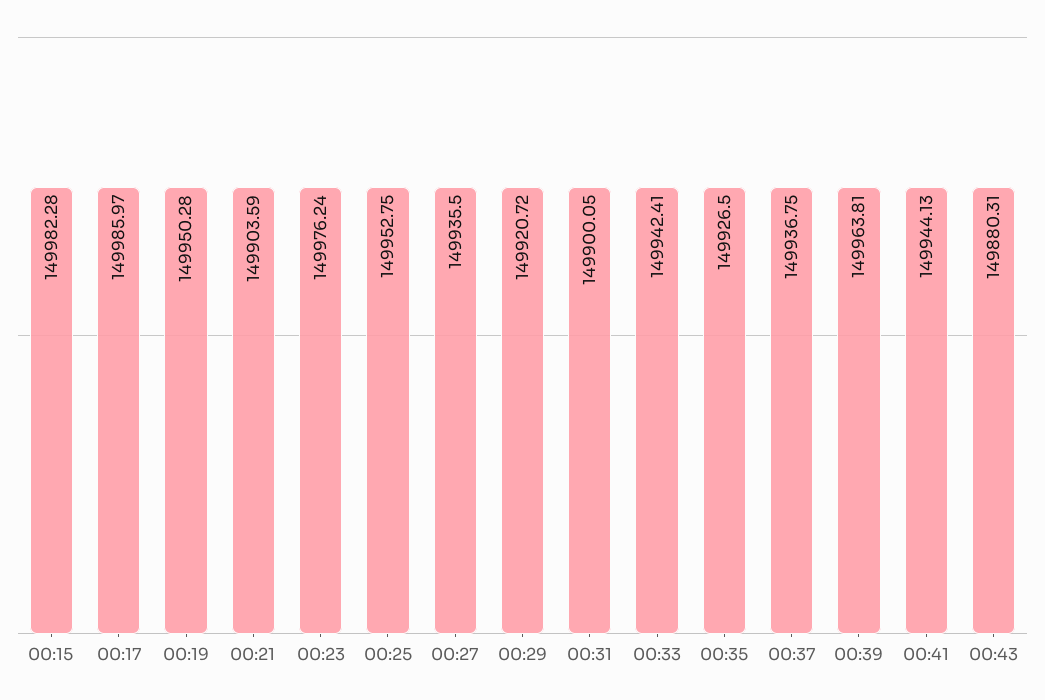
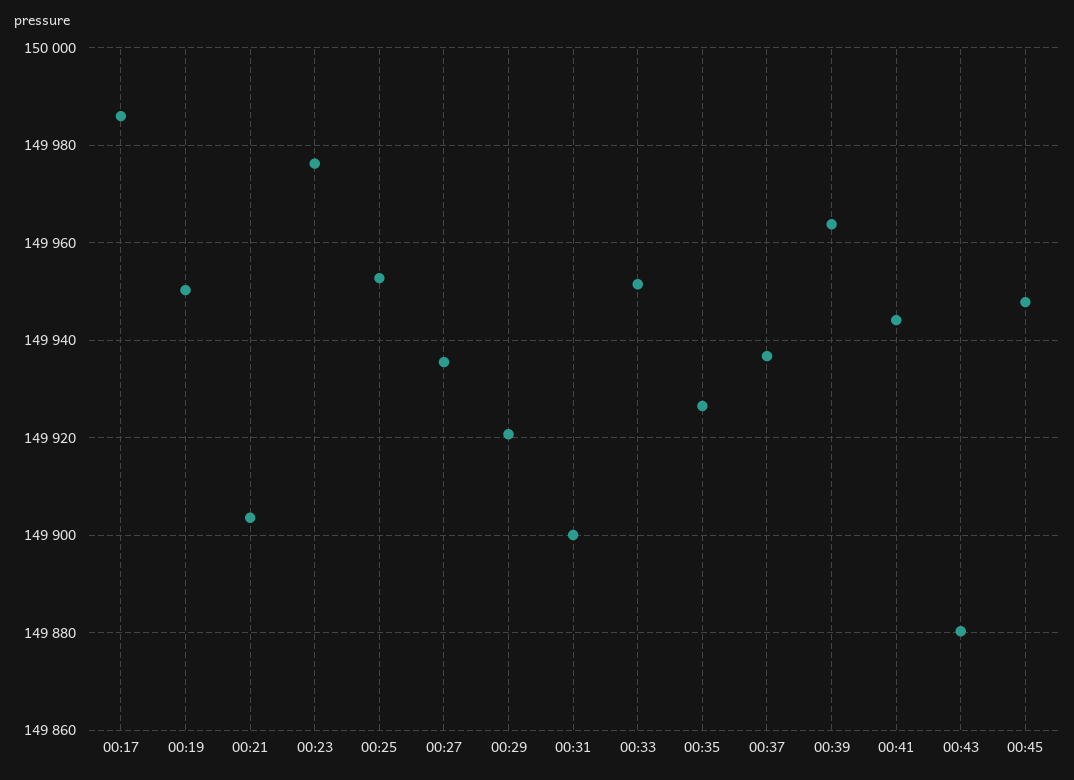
00:15: 149982.28 -> none
00:33: 149942.41 -> 149952
00:45: none -> 149948

